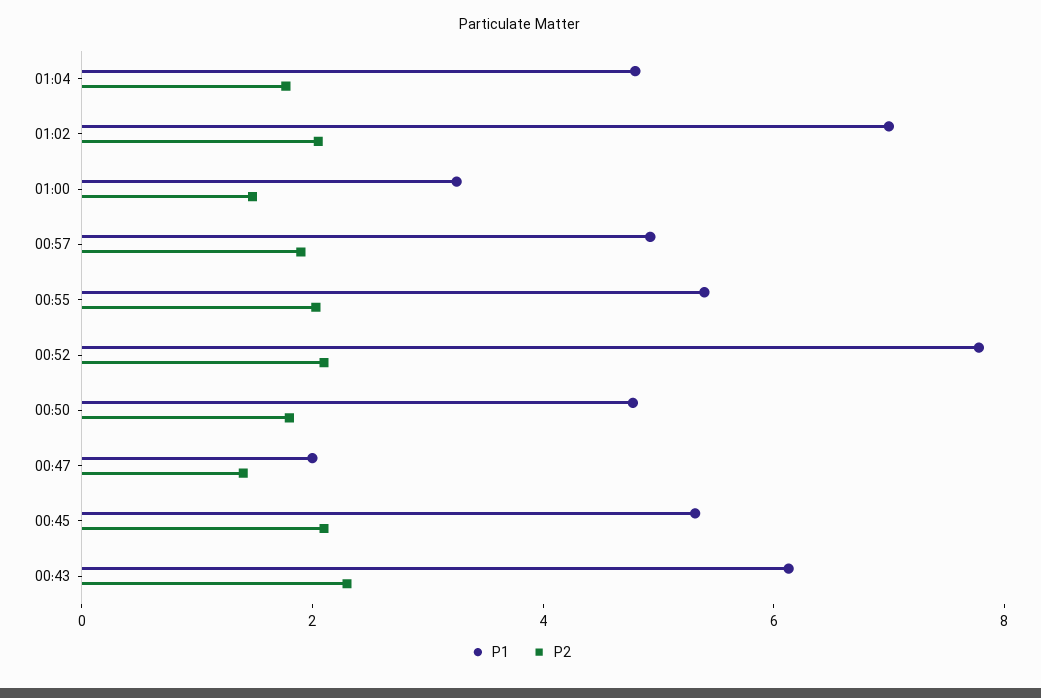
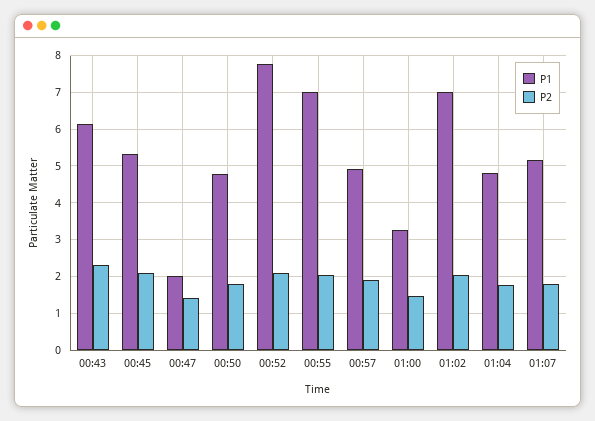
P1, 00:55: 5.5 -> 7
P1, 01:07: none -> 5.2
P2, 01:07: none -> 1.8

